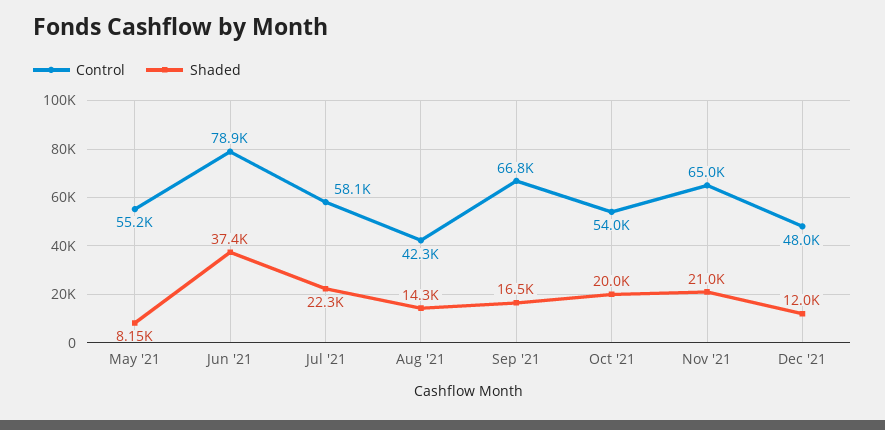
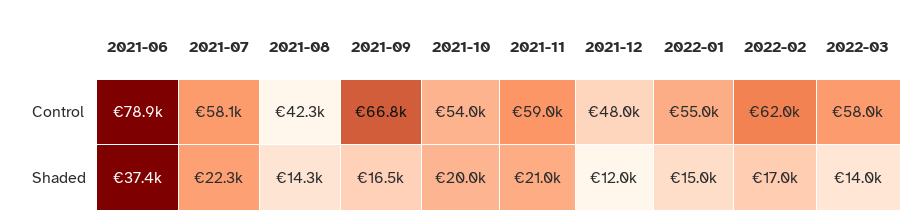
Control, May '21: 55200 -> none
Shaded, May '21: 8150 -> none
Control, Nov '21: 65000 -> 59000
Control, 2022-01: none -> 55000
Control, 2022-02: none -> 62000
Control, 2022-03: none -> 58000
Shaded, 2022-01: none -> 15000
Shaded, 2022-02: none -> 17000
Shaded, 2022-03: none -> 14000

